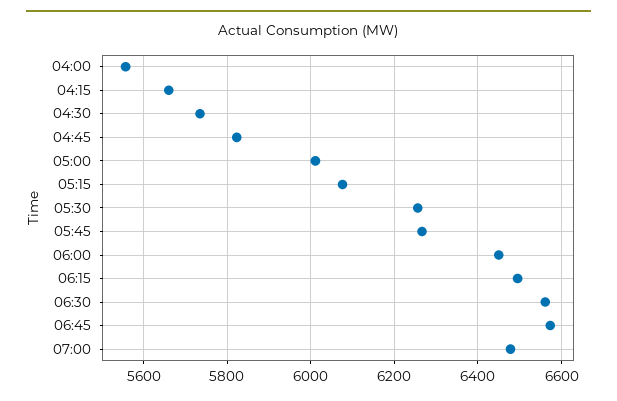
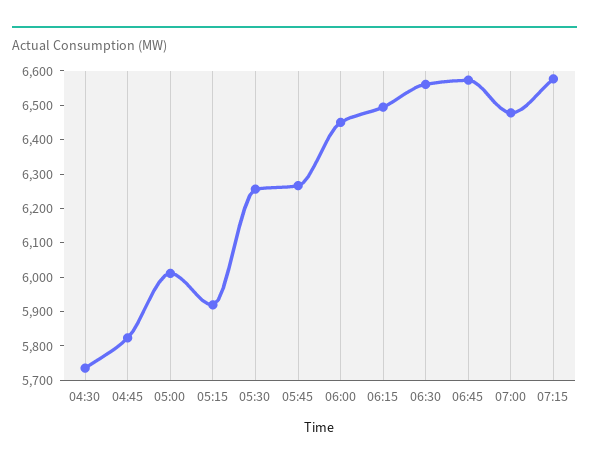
04:00: 5560 -> none
04:15: 5660 -> none
05:15: 6080 -> 5925
07:15: none -> 6575

